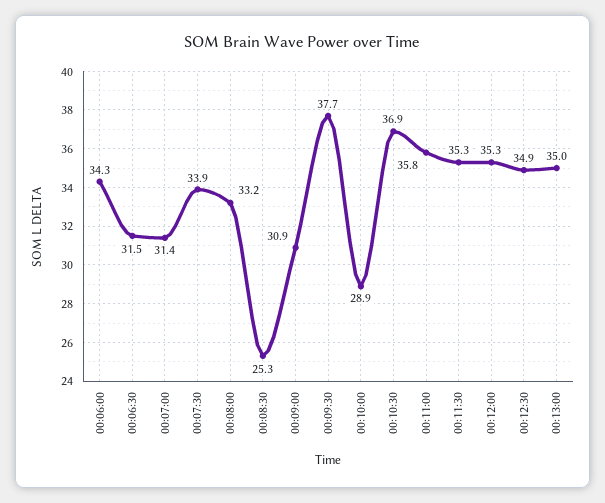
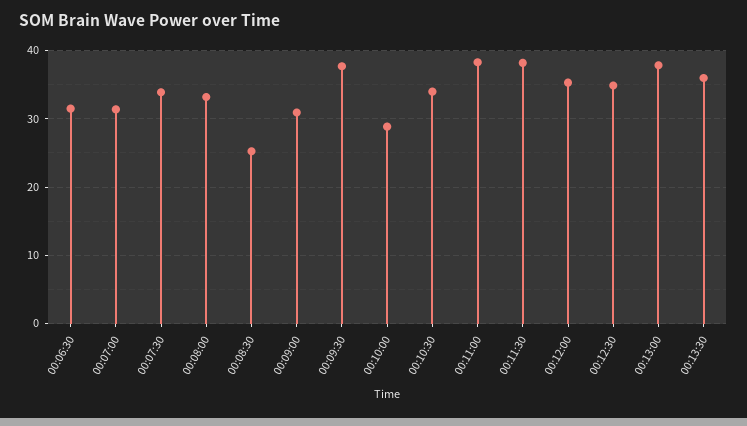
00:06:00: 34.3 -> none
00:10:30: 36.9 -> 34
00:11:00: 35.8 -> 38
00:11:30: 35.3 -> 38
00:13:00: 35 -> 38
00:13:30: none -> 36

